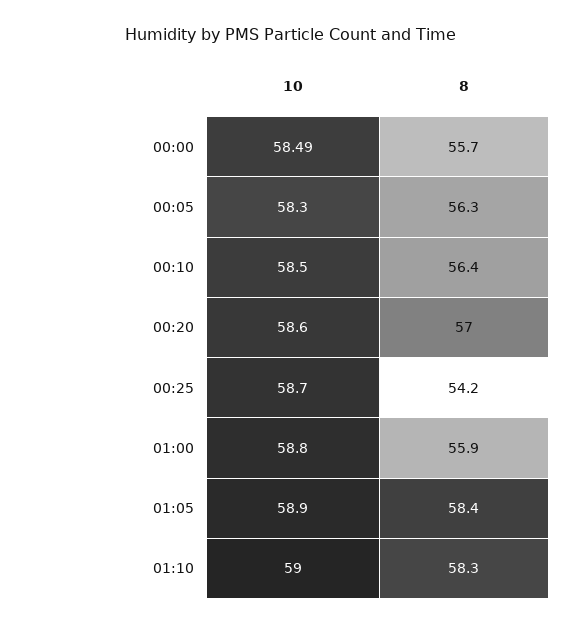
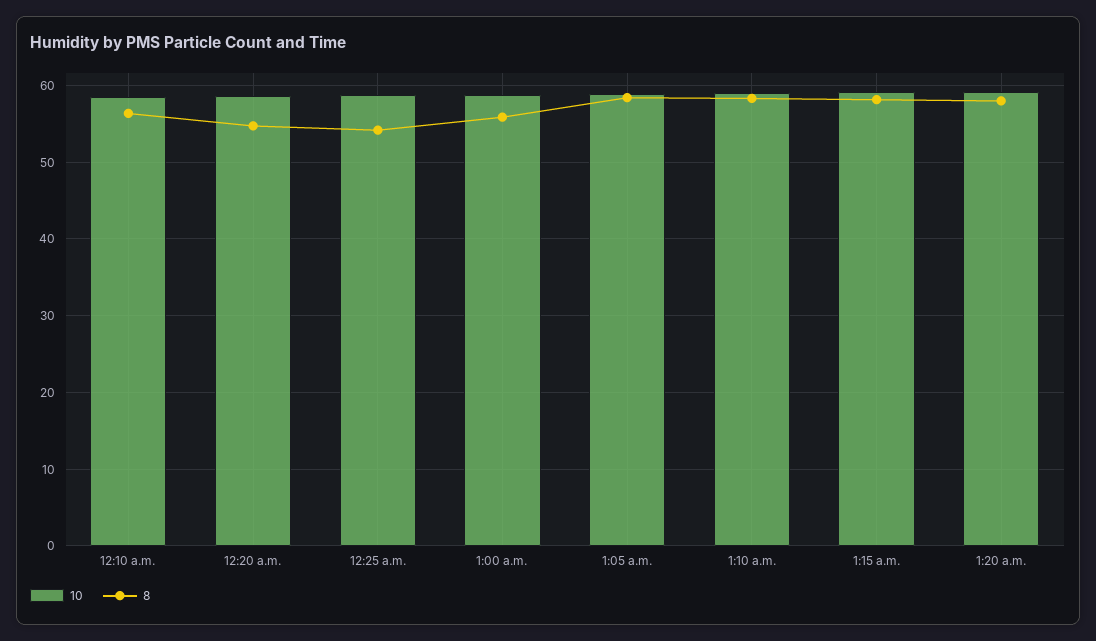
10, 00:00: 58.49 -> none
8, 00:00: 55.7 -> none
10, 00:05: 58.3 -> none
8, 00:05: 56.3 -> none
8, 00:20: 57 -> 55
10, 1:15 a.m.: none -> 59
8, 1:15 a.m.: none -> 58
10, 1:20 a.m.: none -> 59
8, 1:20 a.m.: none -> 58

